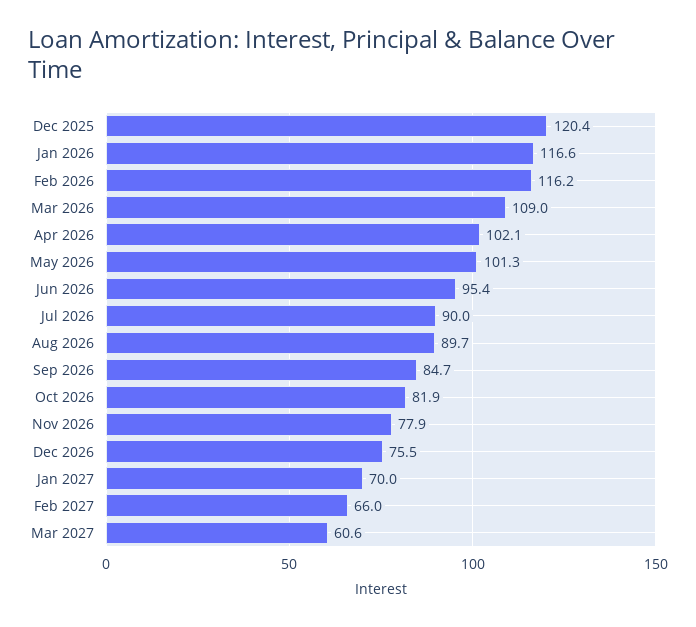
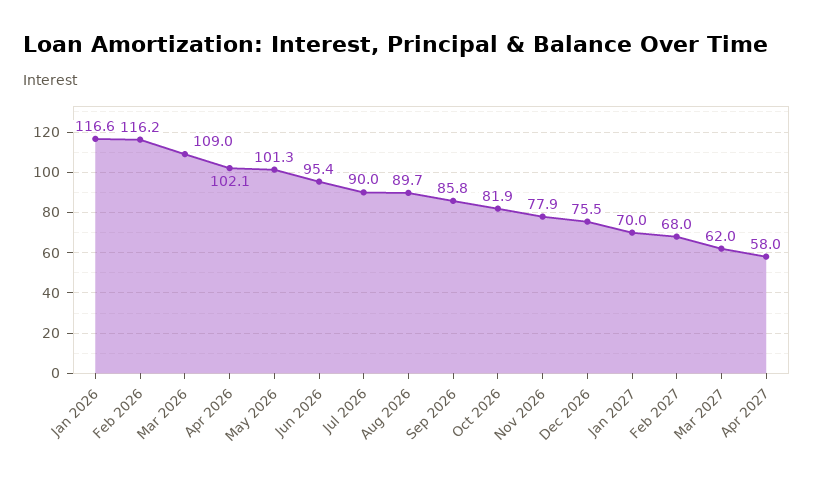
Dec 2025: 120.4 -> none
Sep 2026: 84.7 -> 85.8
Feb 2027: 66 -> 68
Mar 2027: 60.6 -> 62
Apr 2027: none -> 58

